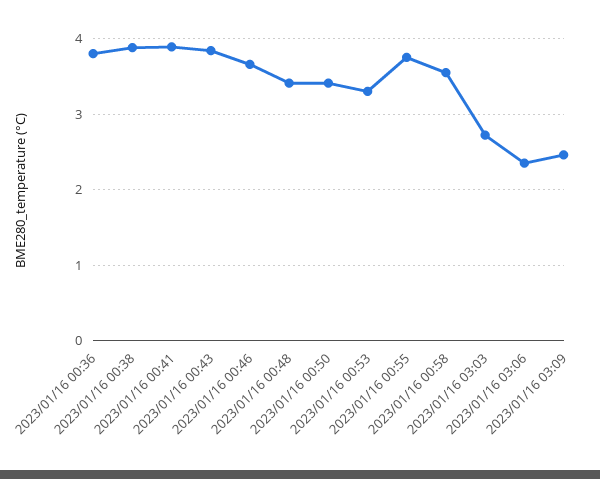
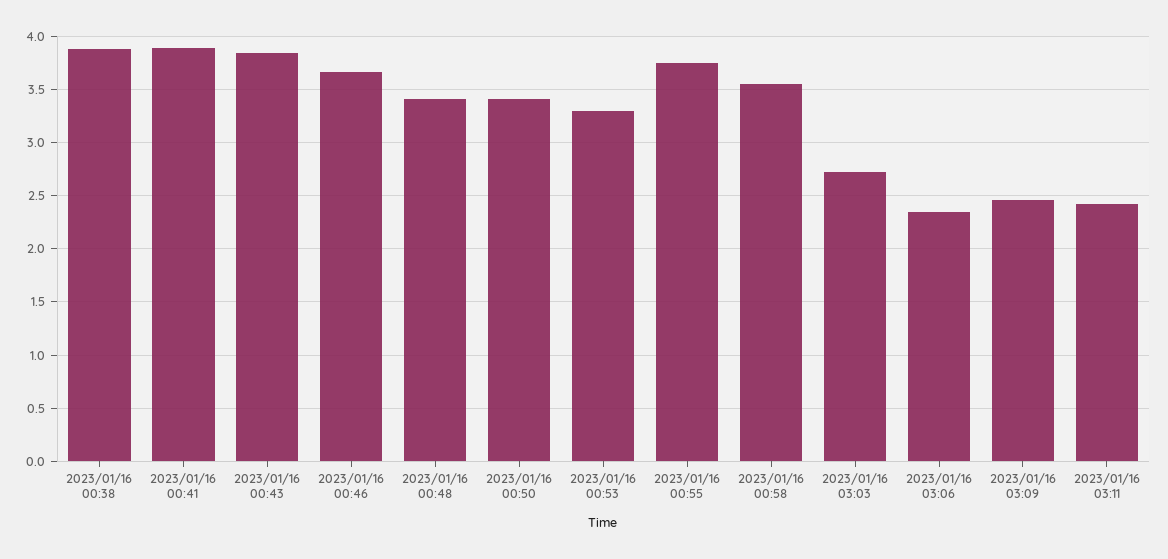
2023/01/16 00:36: 3.8 -> none
2023/01/16 03:11: none -> 2.4

